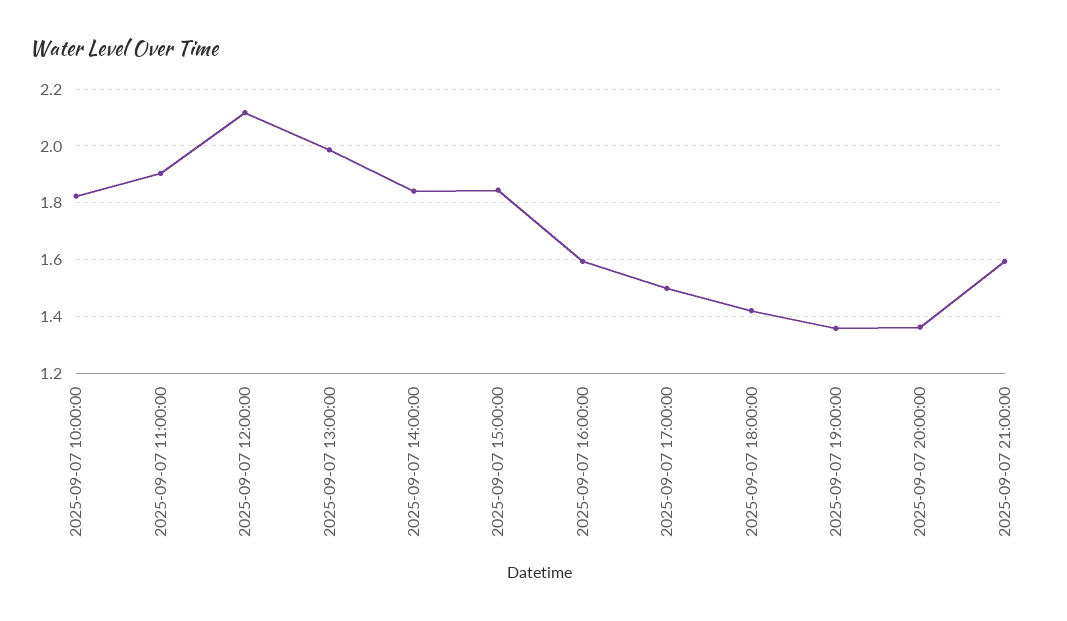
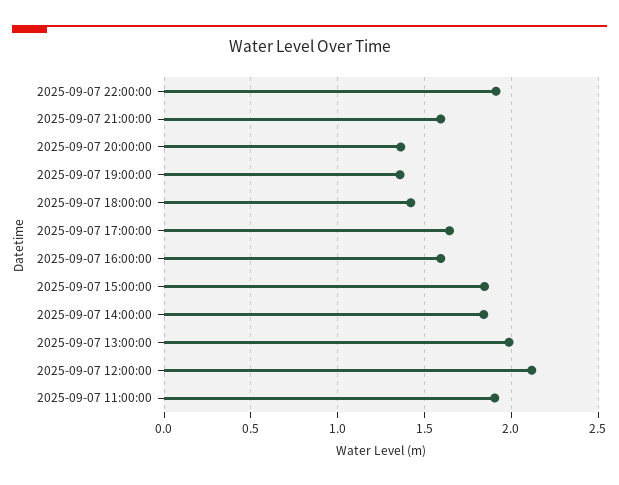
2025-09-07 10:00:00: 1.825 -> none
2025-09-07 17:00:00: 1.5 -> 1.65
2025-09-07 22:00:00: none -> 1.9

